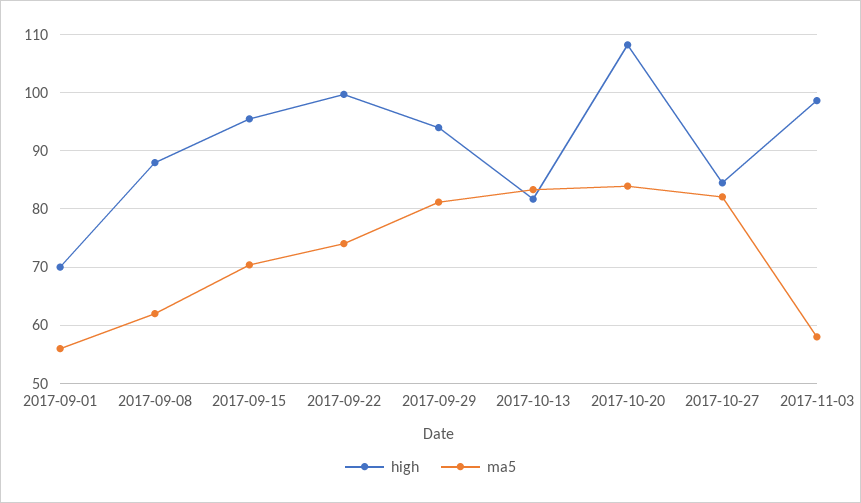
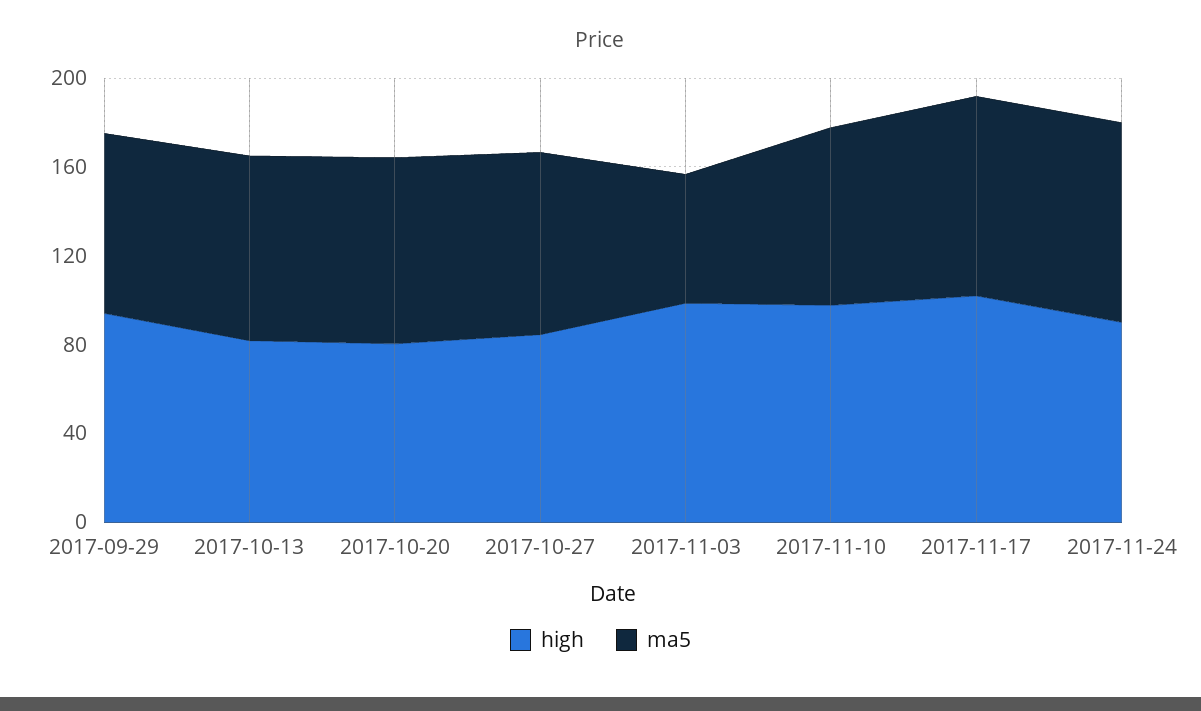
high, 2017-09-01: 70 -> none
ma5, 2017-09-01: 56 -> none
high, 2017-09-08: 88 -> none
ma5, 2017-09-08: 62 -> none
high, 2017-09-15: 96 -> none
ma5, 2017-09-15: 70 -> none
high, 2017-09-22: 100 -> none
ma5, 2017-09-22: 74 -> none
high, 2017-10-20: 108 -> 80
high, 2017-11-10: none -> 100
ma5, 2017-11-10: none -> 80
high, 2017-11-17: none -> 100
ma5, 2017-11-17: none -> 90
high, 2017-11-24: none -> 90
ma5, 2017-11-24: none -> 90

